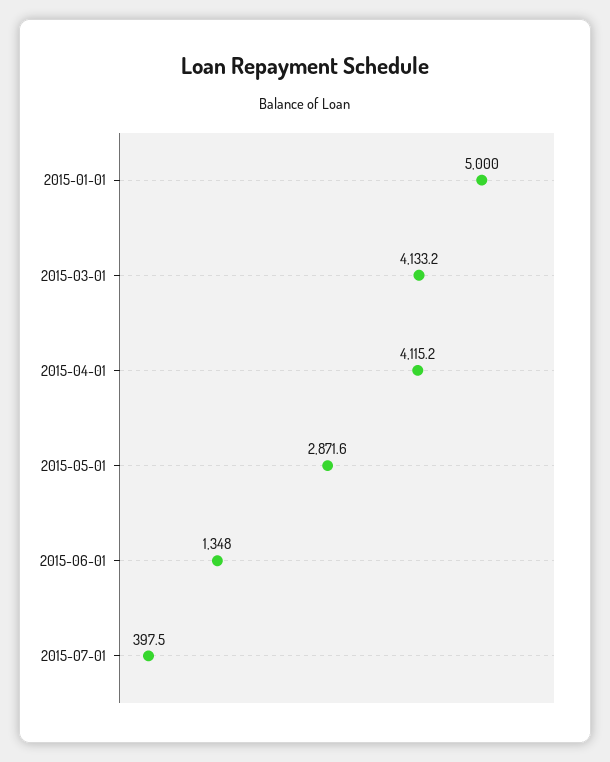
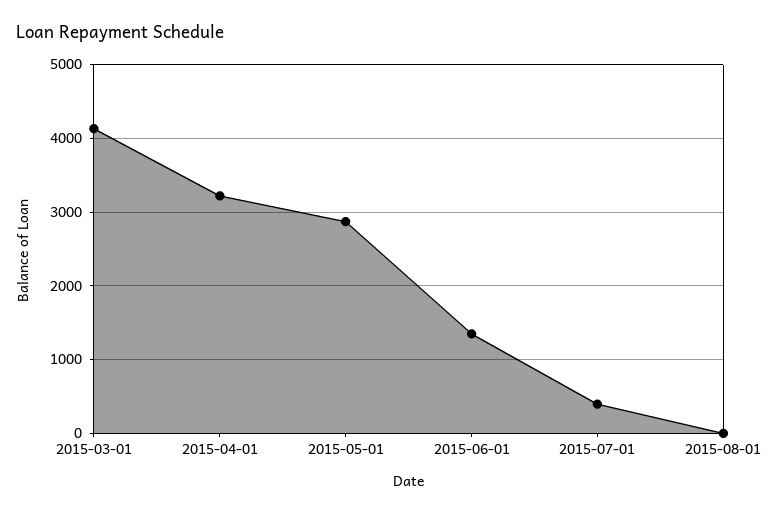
2015-01-01: 5000 -> none
2015-04-01: 4115.2 -> 3200
2015-08-01: none -> 0

